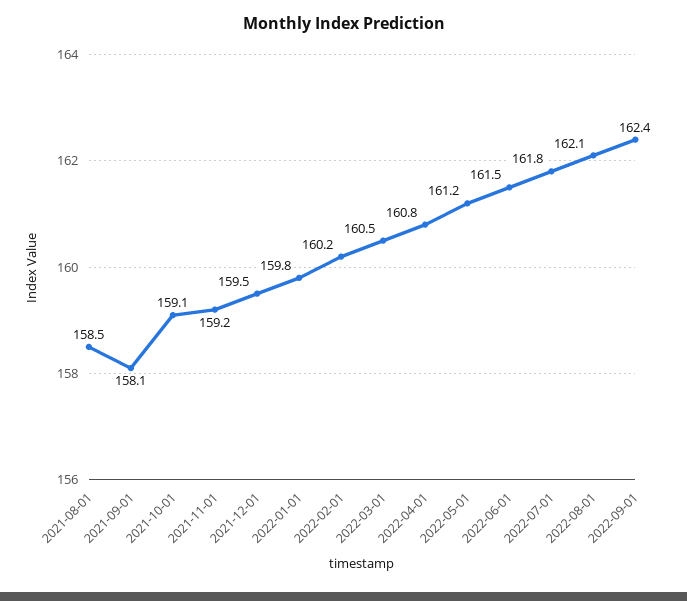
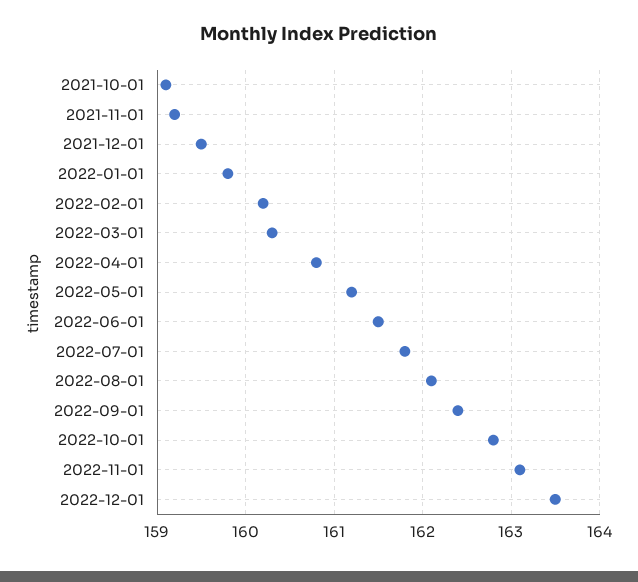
2021-08-01: 158.5 -> none
2021-09-01: 158.1 -> none
2022-03-01: 160.5 -> 160.3
2022-10-01: none -> 162.8
2022-11-01: none -> 163.1
2022-12-01: none -> 163.5

